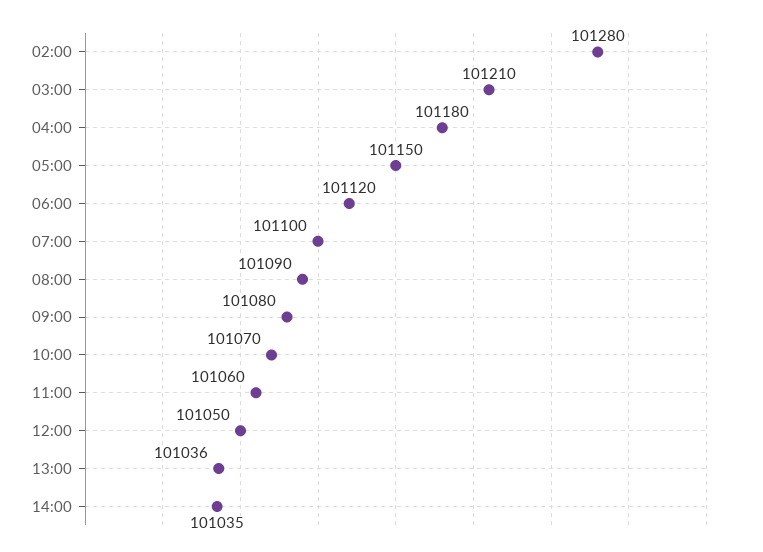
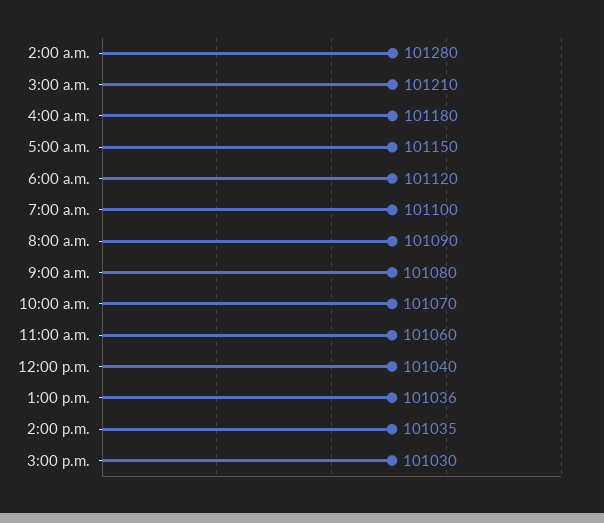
12:00: 101050 -> 101040
3:00 p.m.: none -> 101030

